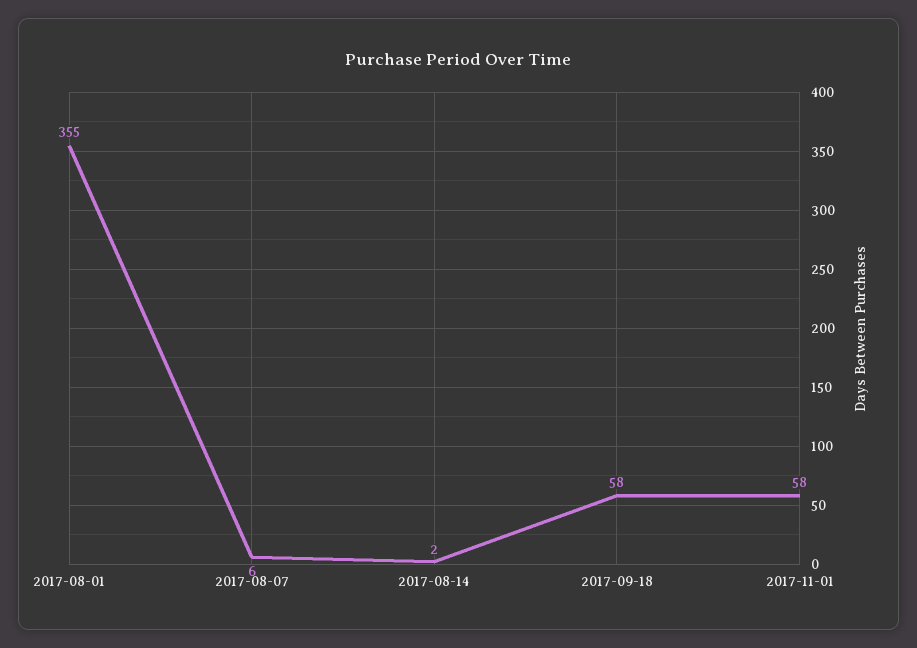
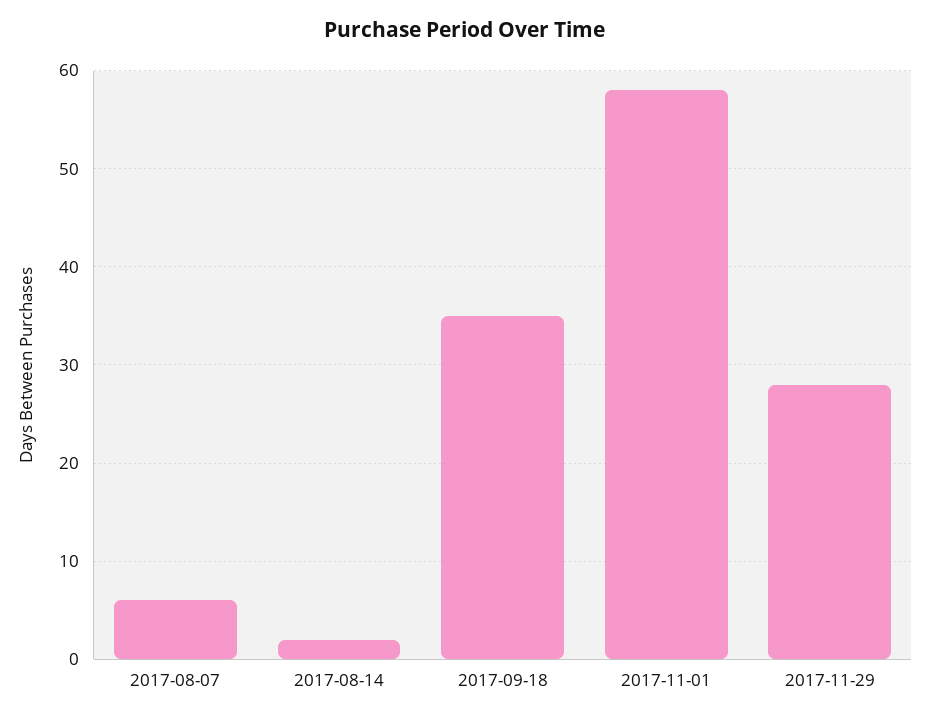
2017-08-01: 355 -> none
2017-09-18: 58 -> 35
2017-11-29: none -> 28

